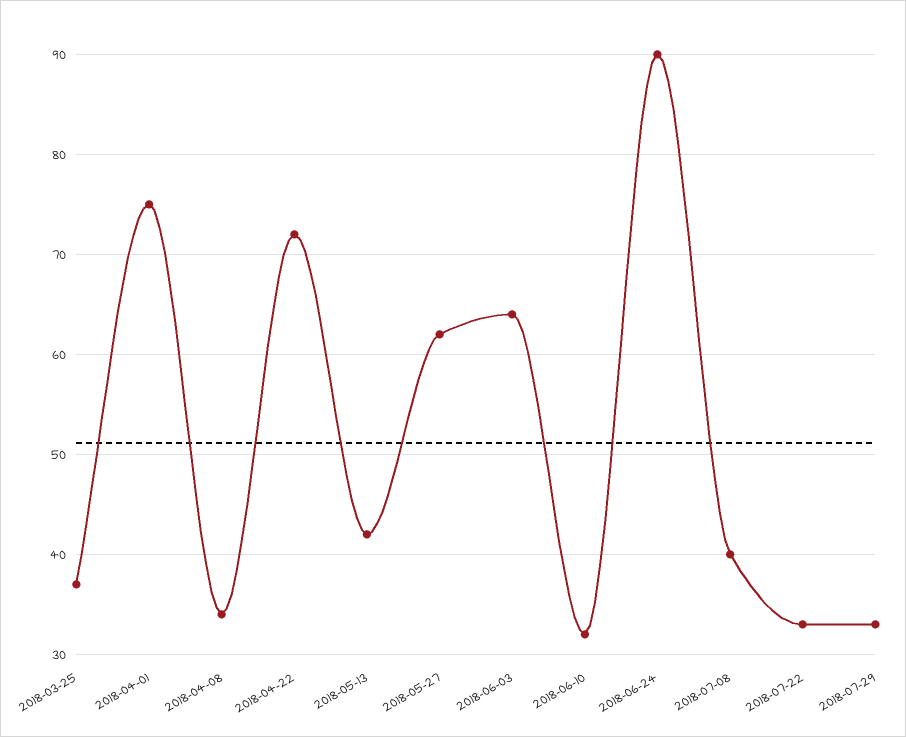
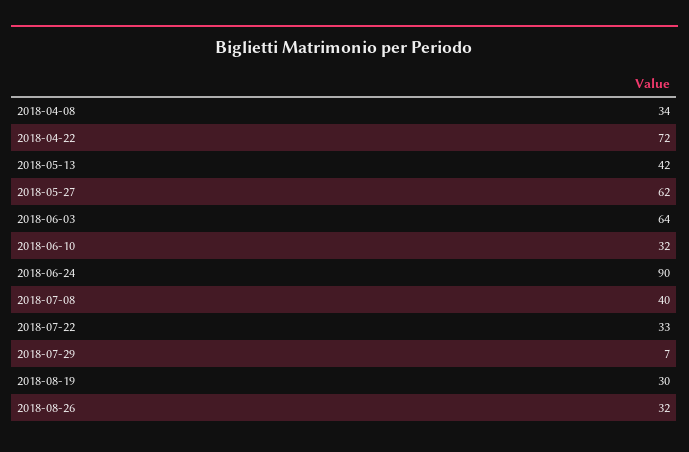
2018-03-25: 37 -> none
2018-04-01: 75 -> none
2018-07-29: 33 -> 7
2018-08-19: none -> 30
2018-08-26: none -> 32

